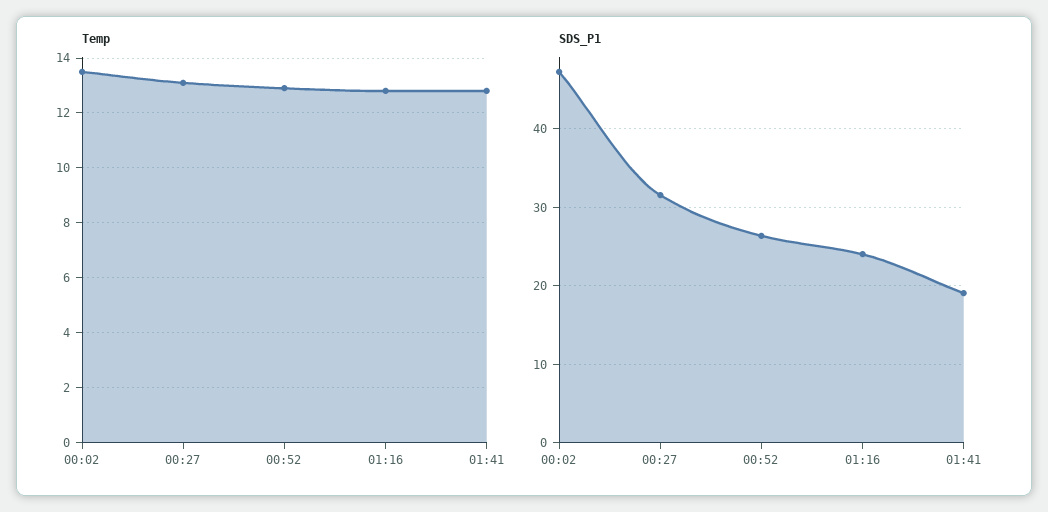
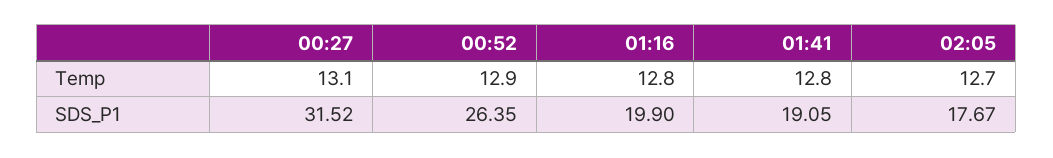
Temp, 00:02: 13.5 -> none
SDS_P1, 00:02: 47 -> none
SDS_P1, 01:16: 24 -> 19.9
Temp, 02:05: none -> 12.7
SDS_P1, 02:05: none -> 17.67

